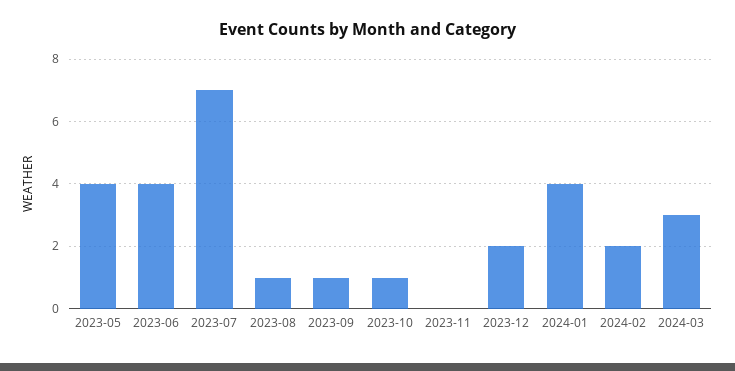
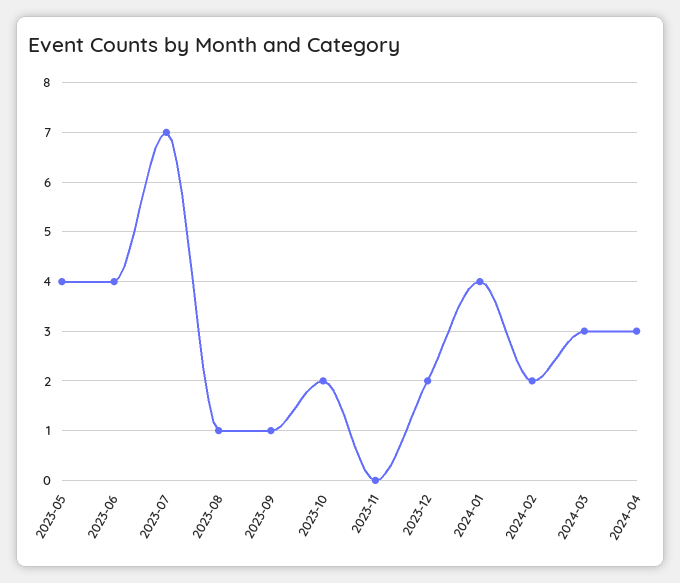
2023-10: 1 -> 2
2024-04: none -> 3

